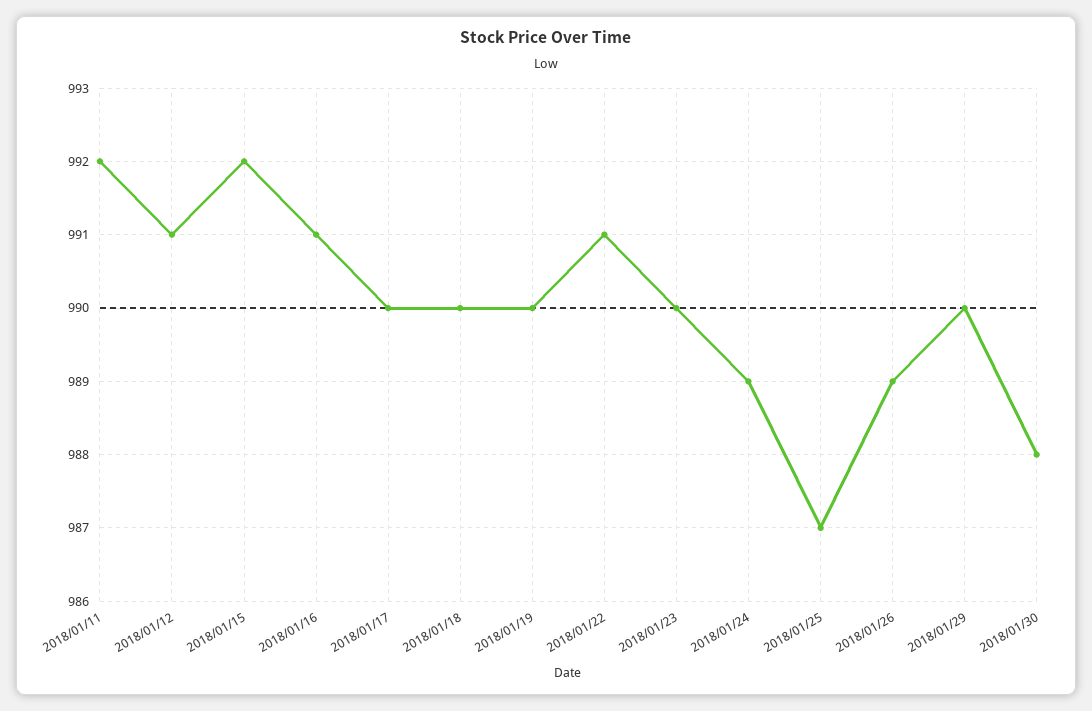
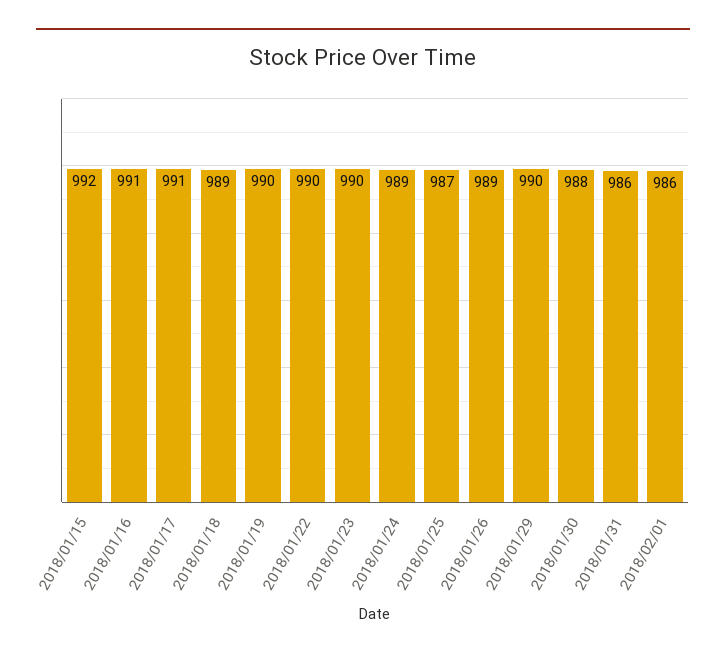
2018/01/11: 992 -> none
2018/01/12: 991 -> none
2018/01/17: 990 -> 991
2018/01/18: 990 -> 989
2018/01/22: 991 -> 990
2018/01/31: none -> 986
2018/02/01: none -> 986

